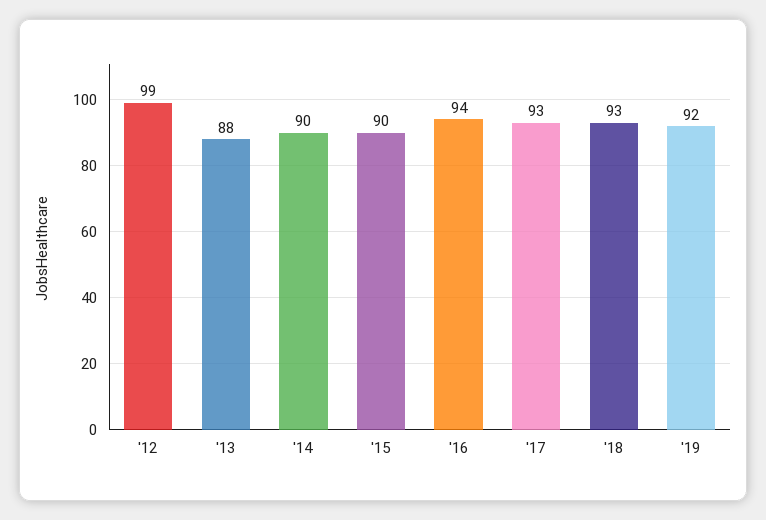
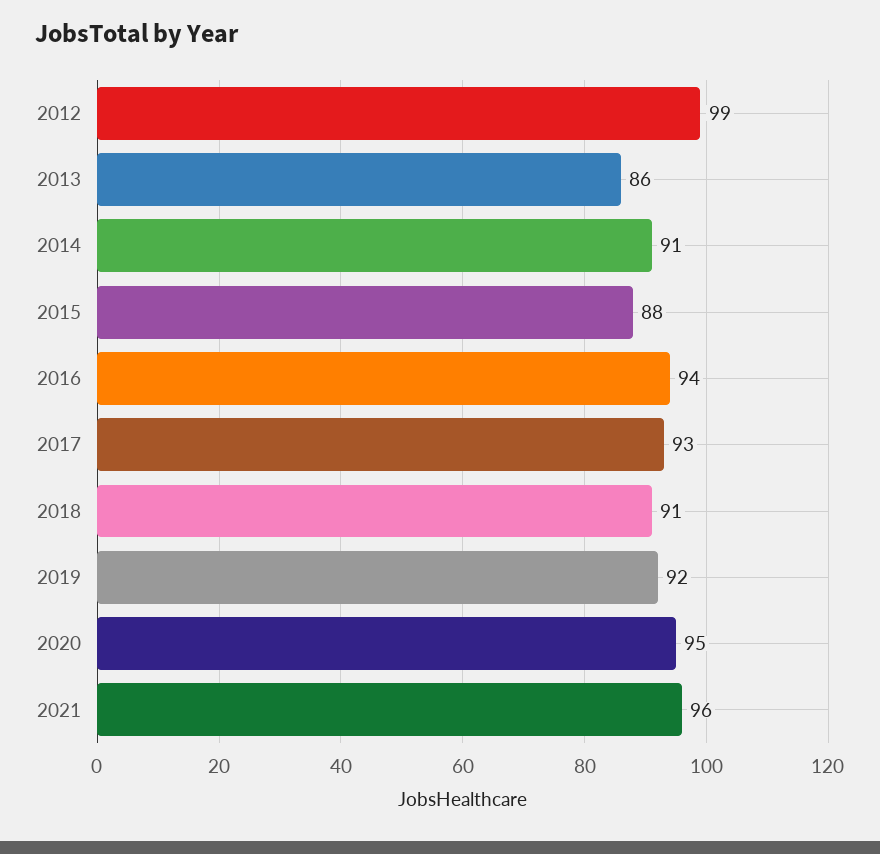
'13: 88 -> 86
'14: 90 -> 91
'15: 90 -> 88
'18: 93 -> 91
2020: none -> 95
2021: none -> 96

